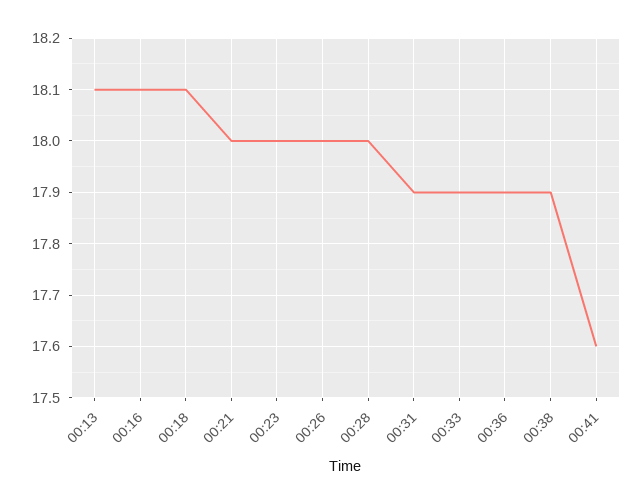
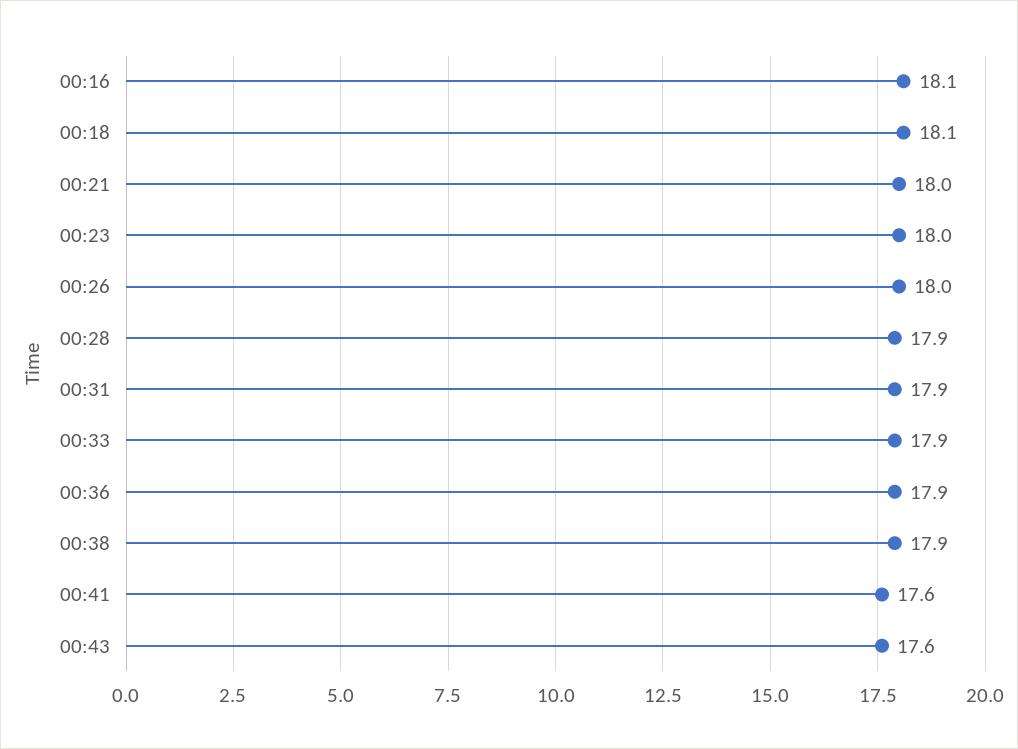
00:13: 18.1 -> none
00:28: 18 -> 17.9
00:43: none -> 17.6

